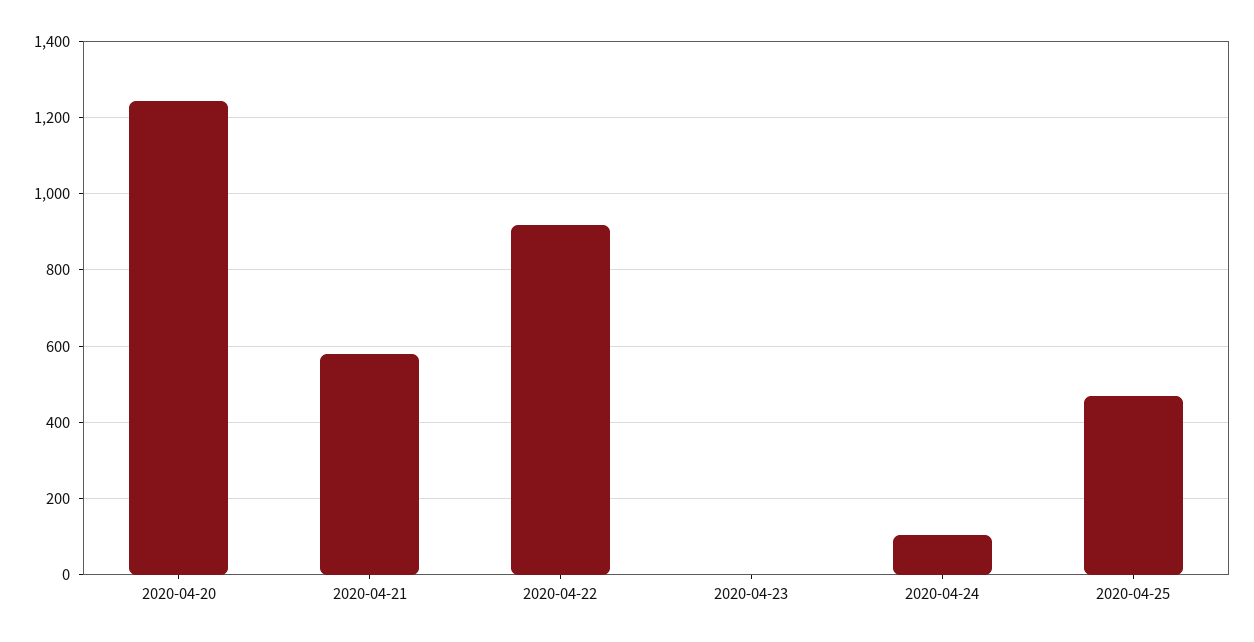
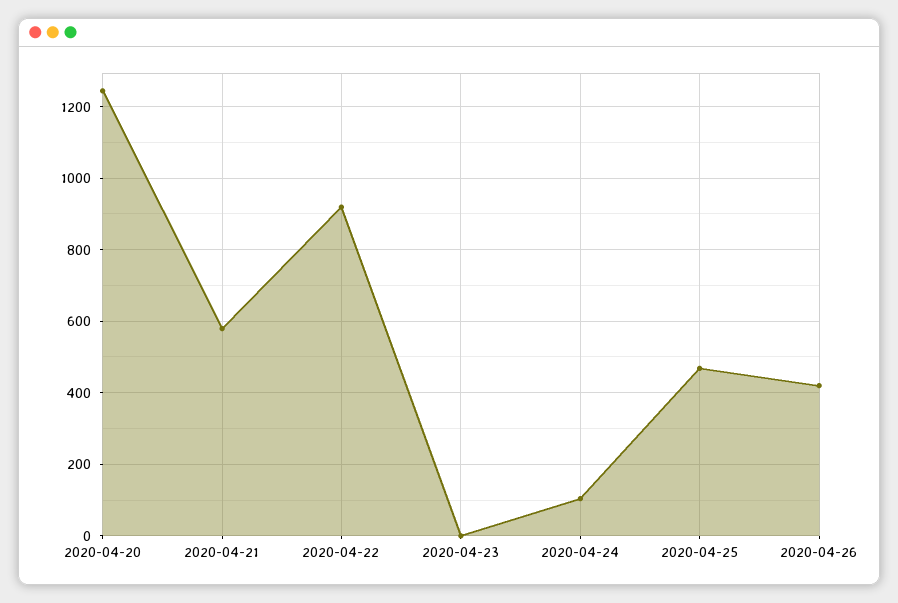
2020-04-26: none -> 420

